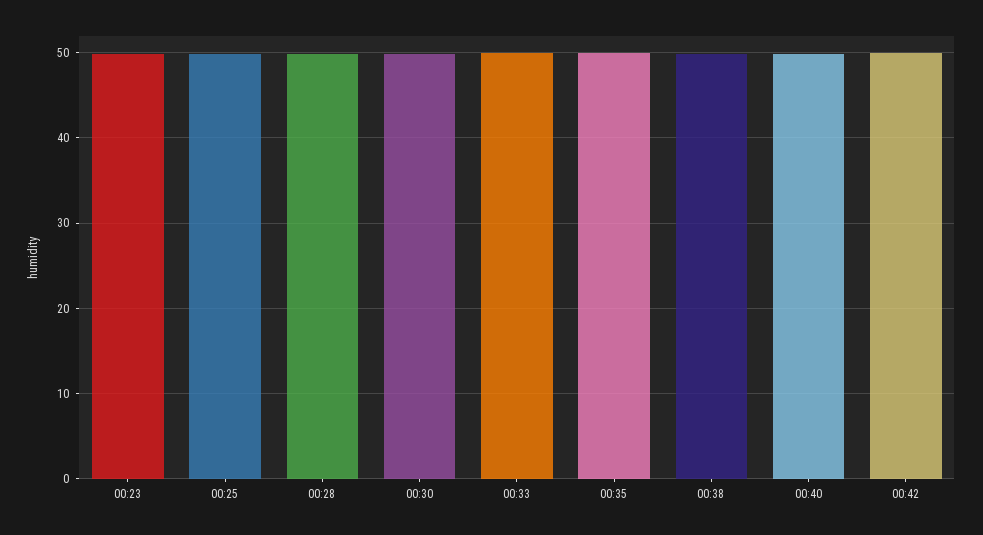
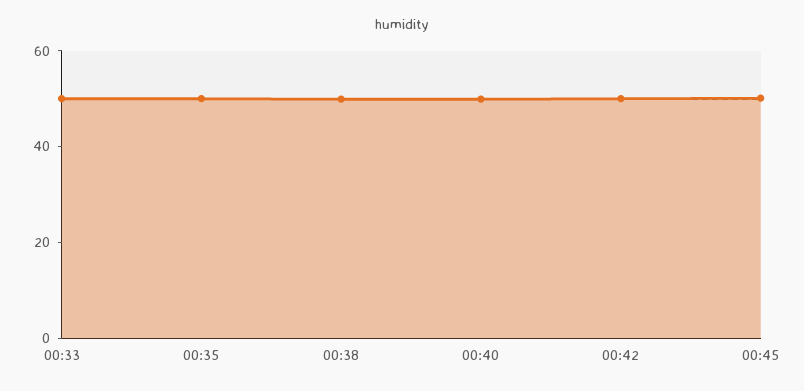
00:23: 50 -> none
00:25: 50 -> none
00:28: 50 -> none
00:30: 50 -> none
00:45: none -> 50

